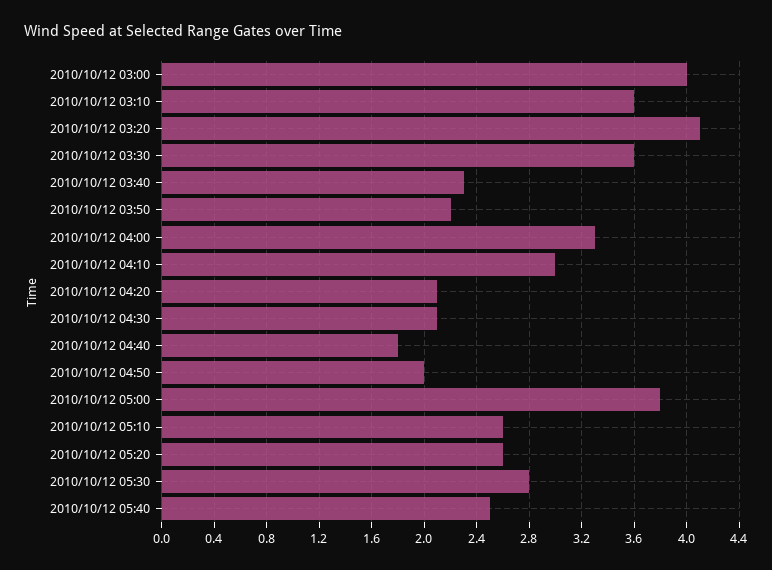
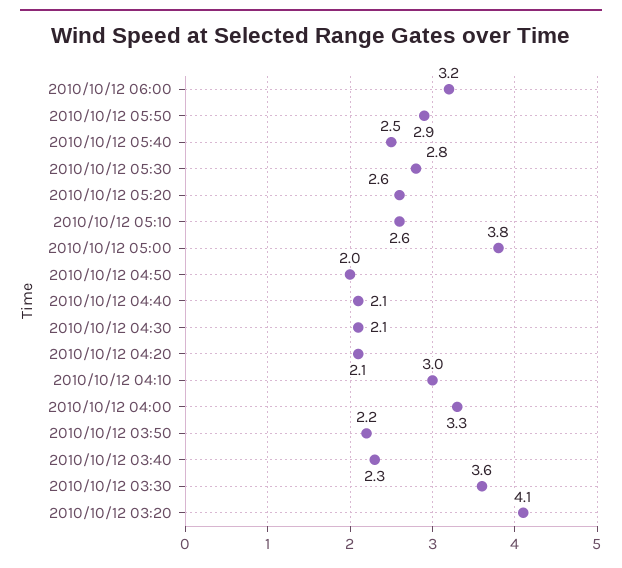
2010/10/12 03:00: 4 -> none
2010/10/12 03:10: 3.6 -> none
2010/10/12 04:40: 1.8 -> 2.1
2010/10/12 06:00: none -> 3.2
2010/10/12 05:50: none -> 2.9

